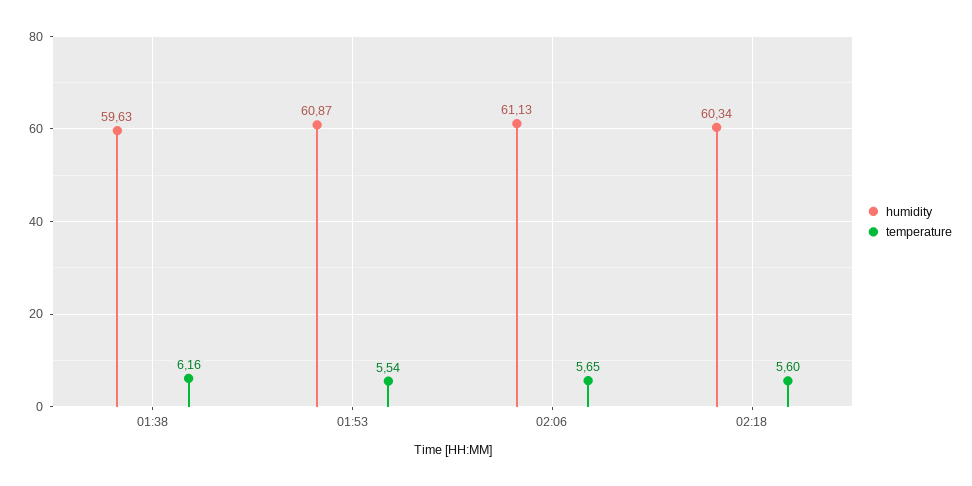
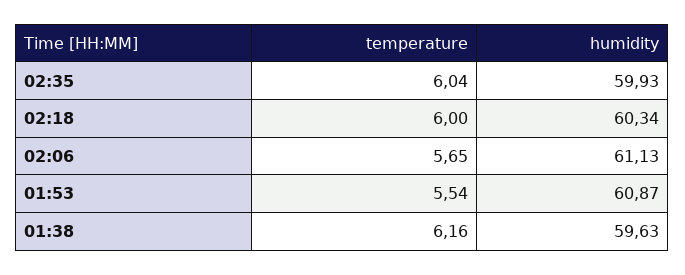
temperature, 02:18: 5.6 -> 6
temperature, 02:35: none -> 6.04
humidity, 02:35: none -> 59.93

